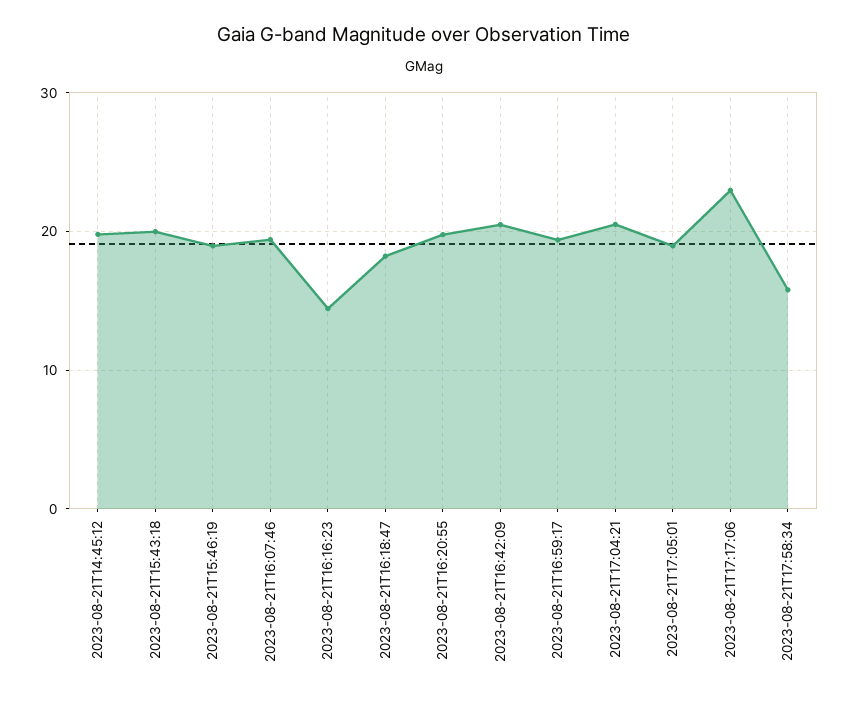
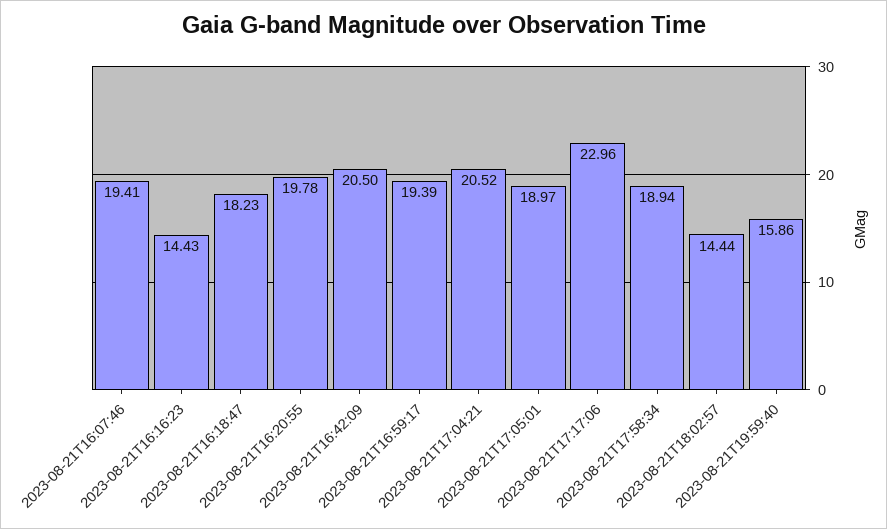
2023-08-21T14:45:12: 20 -> none
2023-08-21T15:43:18: 20 -> none
2023-08-21T15:46:19: 19 -> none
2023-08-21T17:58:34: 16 -> 18.94
2023-08-21T18:02:57: none -> 14.44
2023-08-21T19:59:40: none -> 15.86

